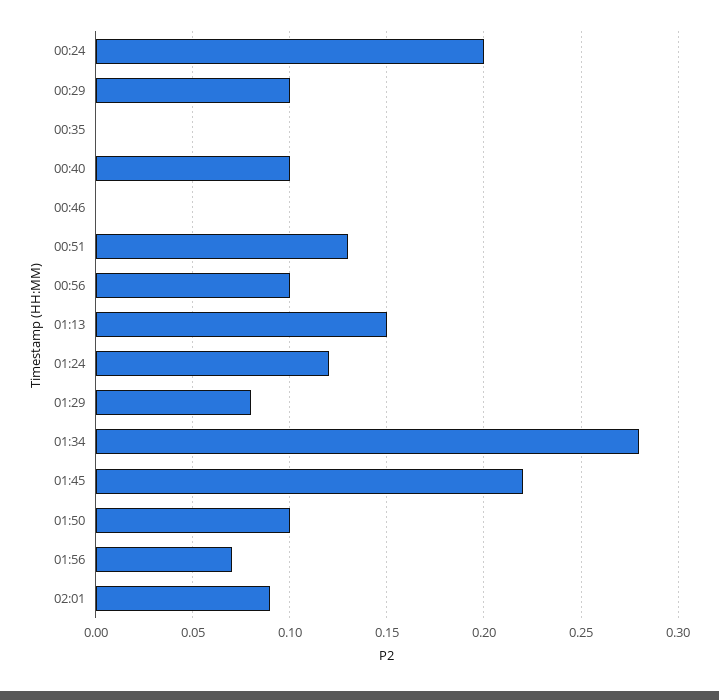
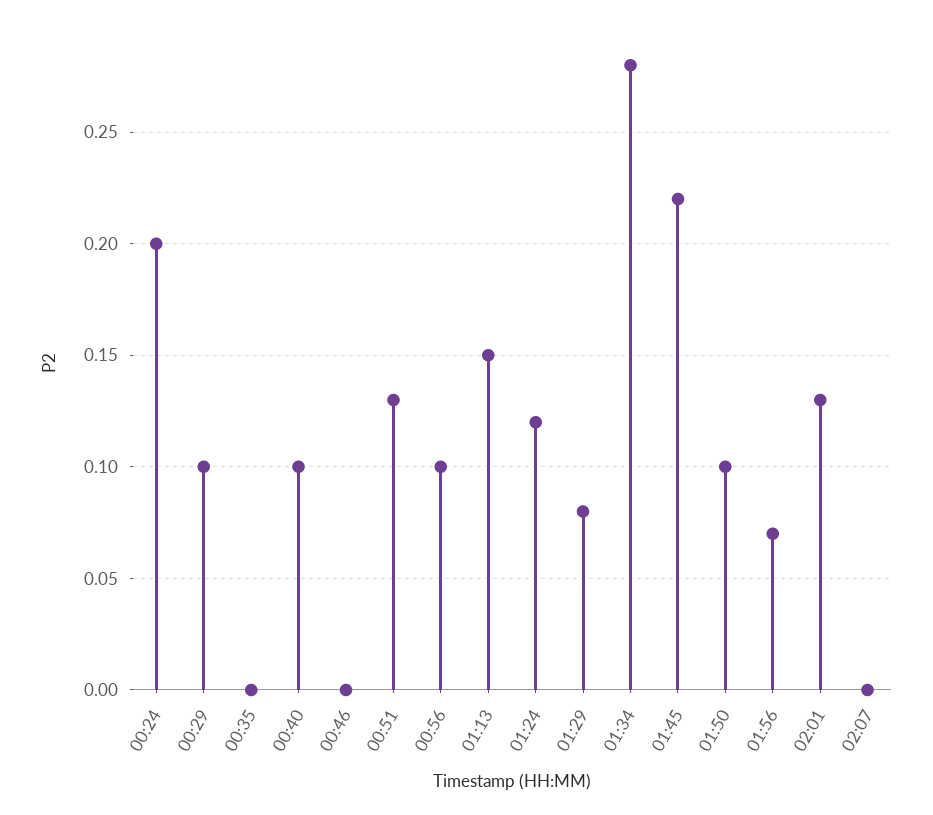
02:01: 0.09 -> 0.13
02:07: none -> 0

